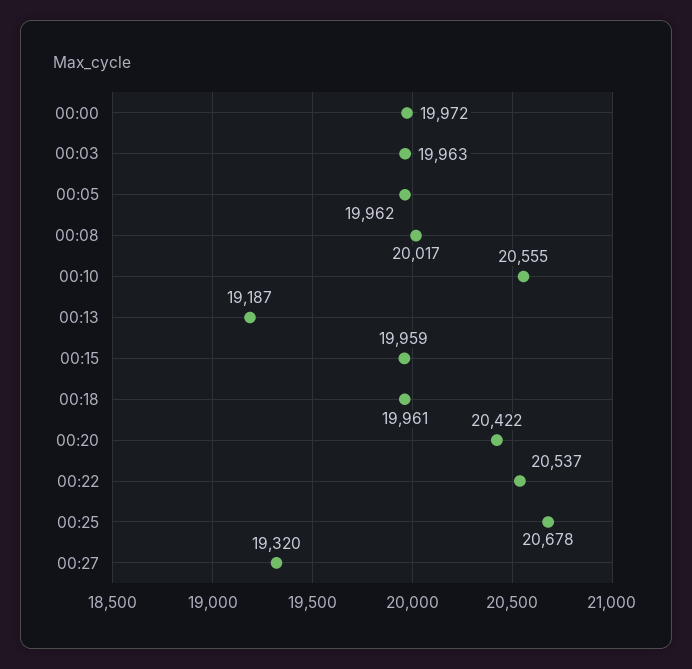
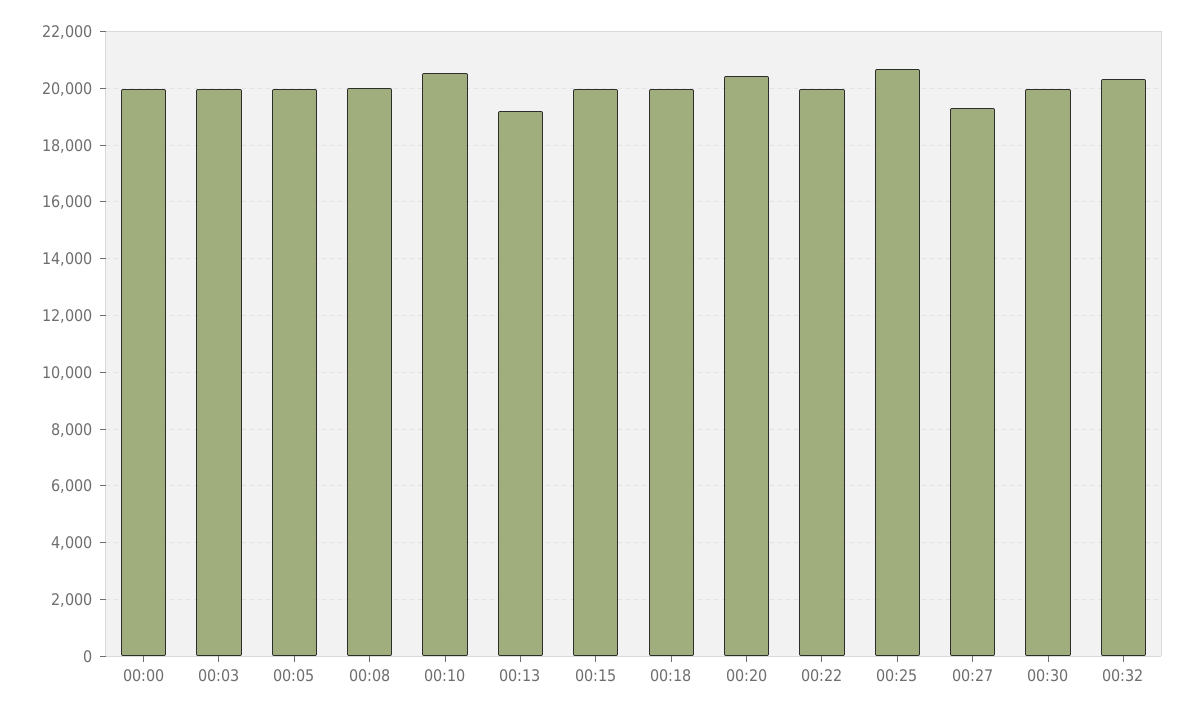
00:22: 20537 -> 20000
00:30: none -> 20000
00:32: none -> 20250

